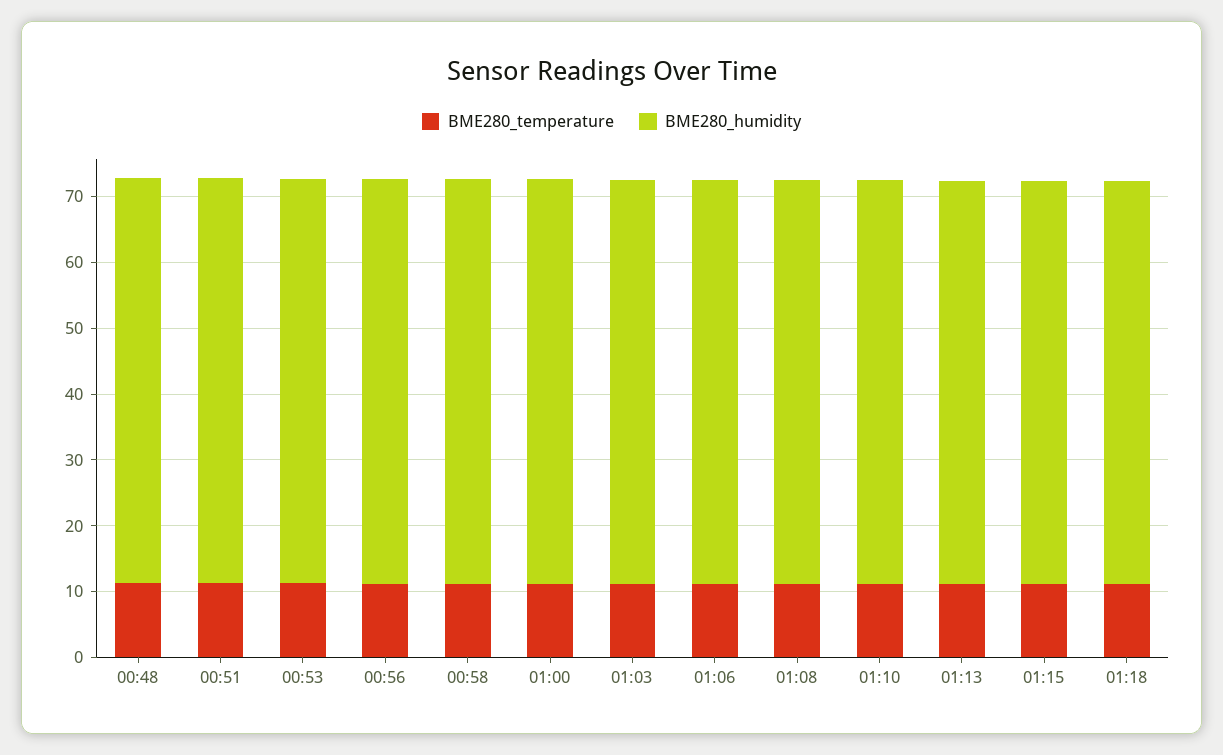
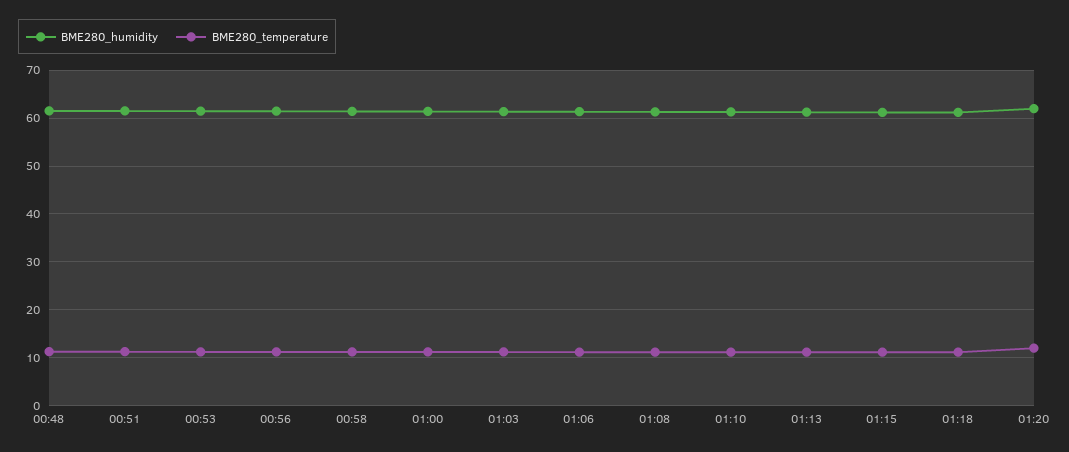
BME280_humidity, 01:20: none -> 62
BME280_temperature, 01:20: none -> 12

